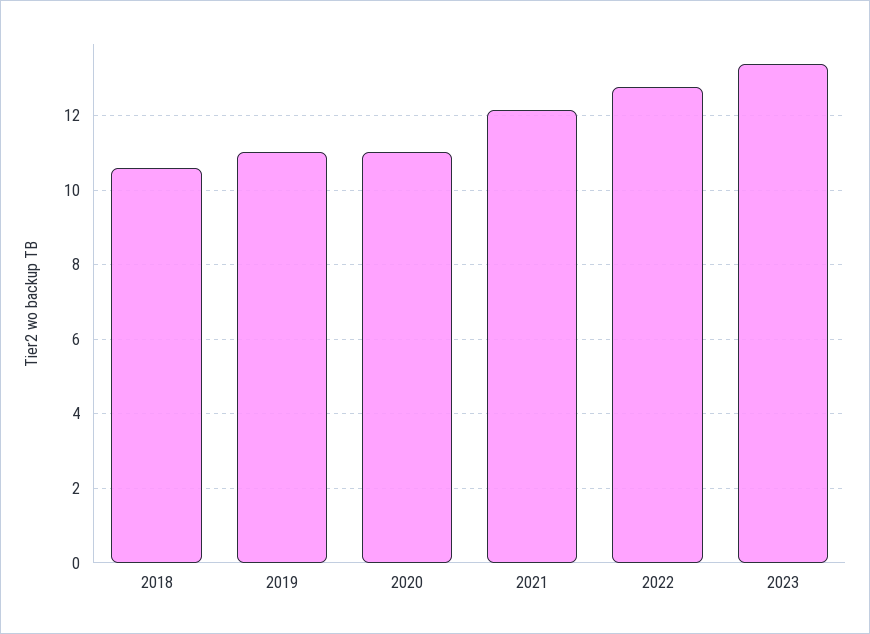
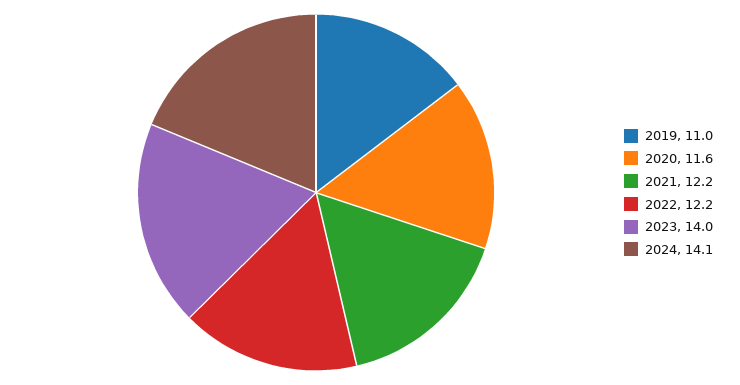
2018: 10.6 -> none
2020: 11 -> 11.6
2022: 12.8 -> 12.2
2023: 13.4 -> 14
2024: none -> 14.1

